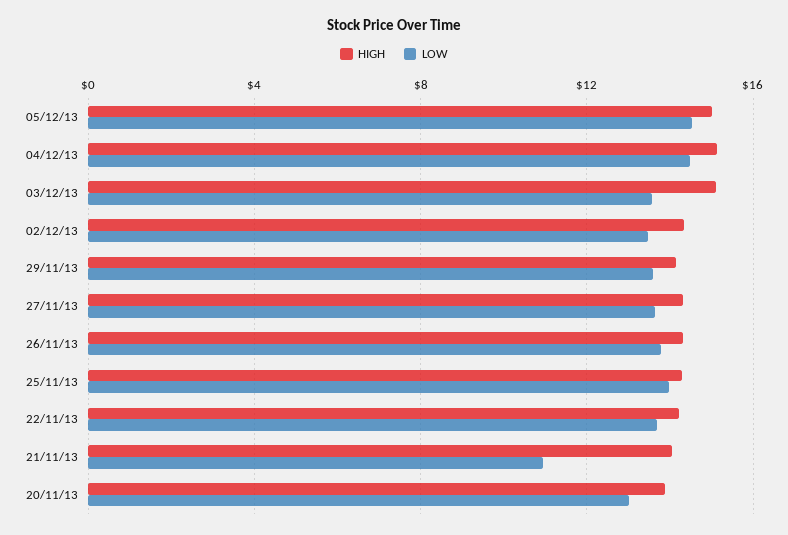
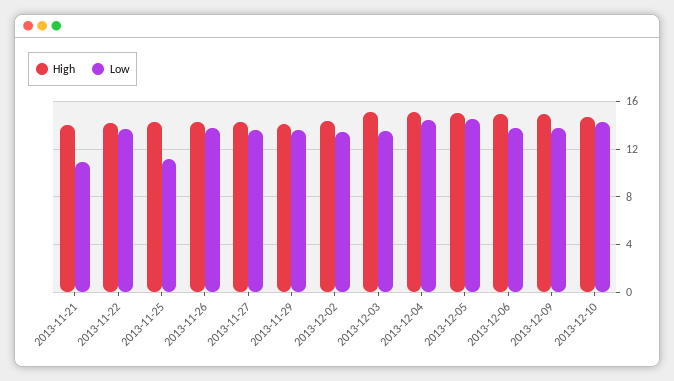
LOW, 25/11/13: 14 -> 11
HIGH, 20/11/13: 14 -> none
LOW, 20/11/13: 13 -> none
HIGH, 2013-12-06: none -> 15
LOW, 2013-12-06: none -> 14
HIGH, 2013-12-09: none -> 15
LOW, 2013-12-09: none -> 14
HIGH, 2013-12-10: none -> 15
LOW, 2013-12-10: none -> 14

